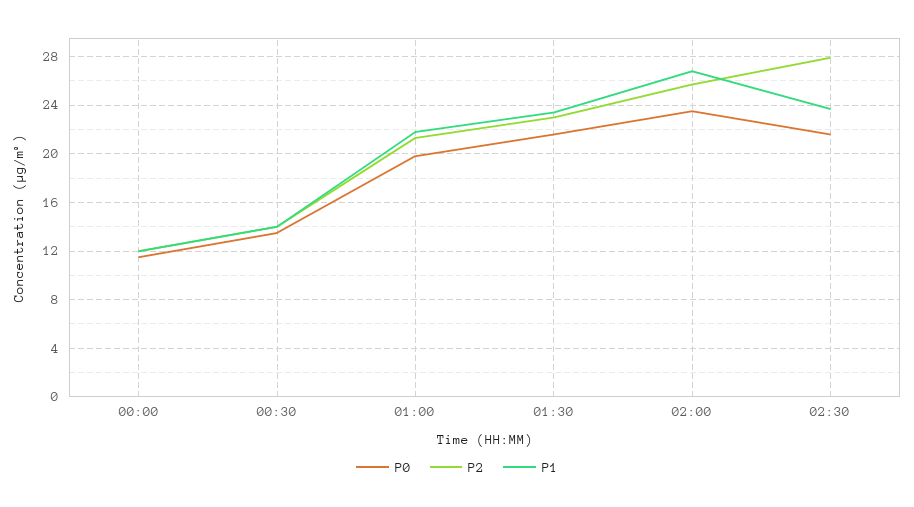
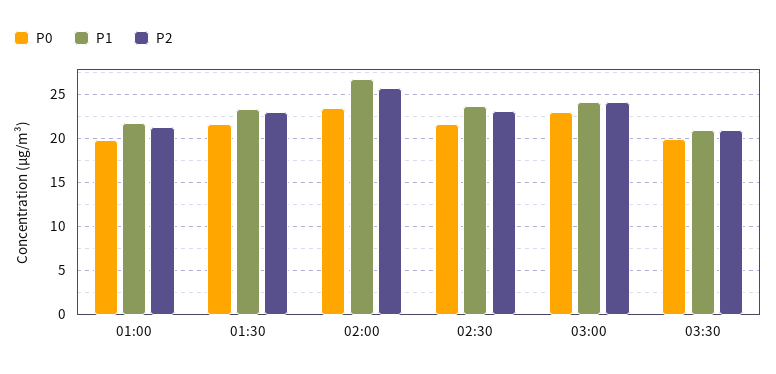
P0, 00:00: 11.5 -> none
P2, 00:00: 12 -> none
P1, 00:00: 12 -> none
P0, 00:30: 13.5 -> none
P2, 00:30: 14 -> none
P1, 00:30: 14 -> none
P2, 02:30: 28 -> 23
P0, 03:00: none -> 23
P1, 03:00: none -> 24
P2, 03:00: none -> 24
P0, 03:30: none -> 20
P1, 03:30: none -> 21
P2, 03:30: none -> 21

